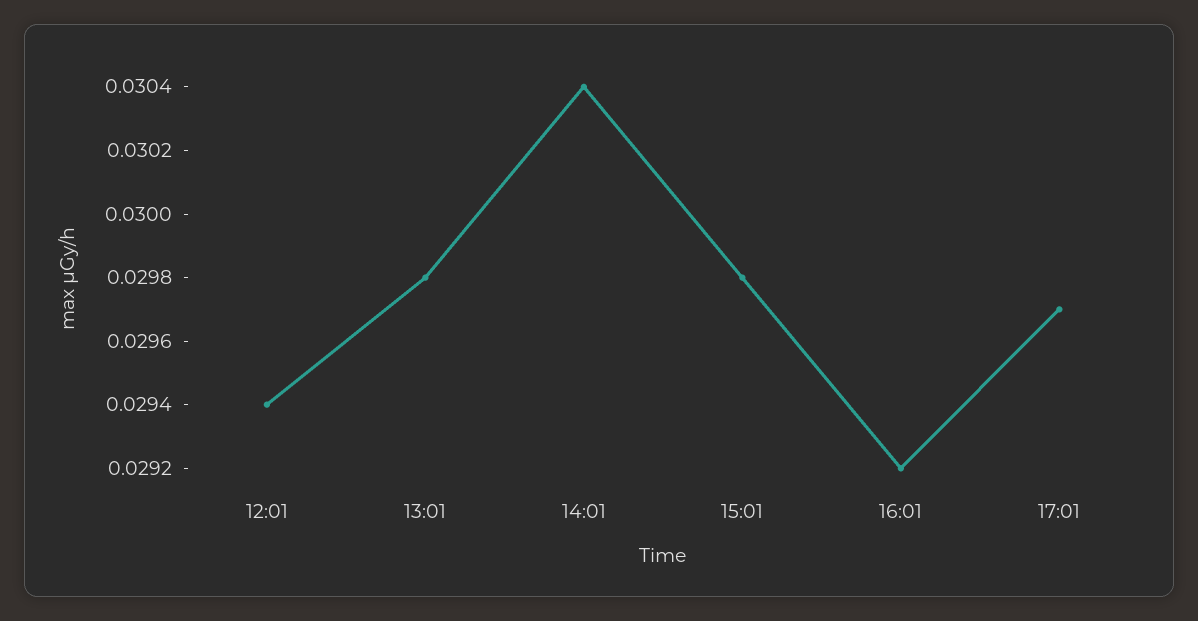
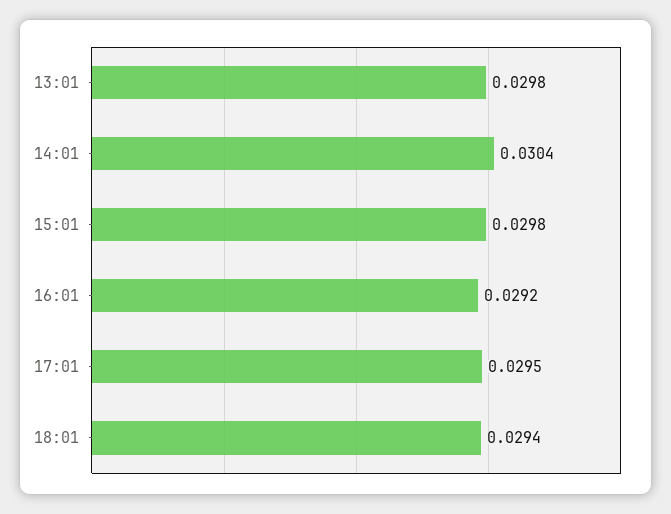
12:01: 0.0294 -> none
17:01: 0.0297 -> 0.0295
18:01: none -> 0.0294

